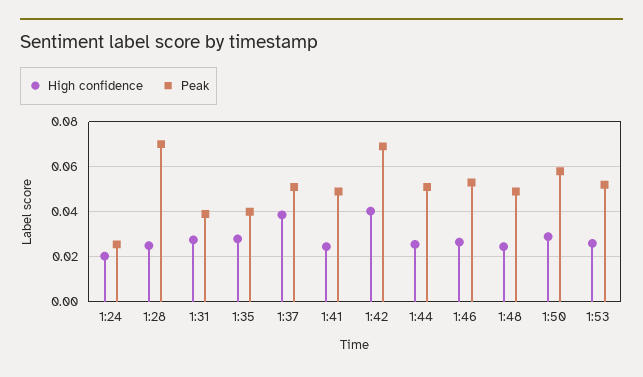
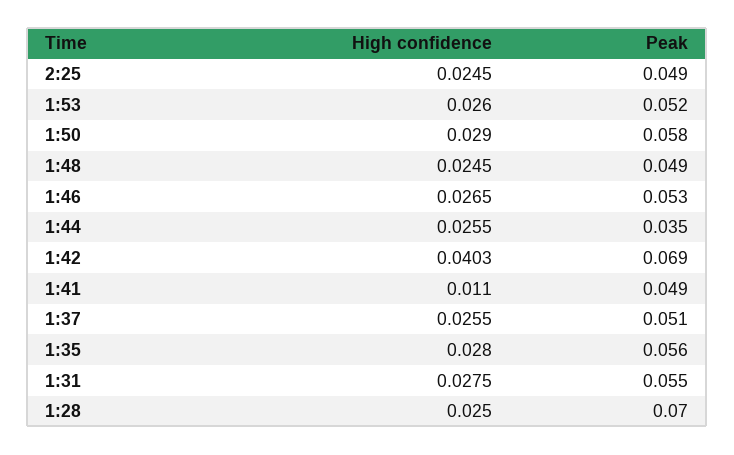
High confidence, 1:24: 0.02 -> none
Peak, 1:24: 0.025 -> none
Peak, 1:31: 0.04 -> 0.055
Peak, 1:35: 0.04 -> 0.056
High confidence, 1:37: 0.04 -> 0.0255
High confidence, 1:41: 0.025 -> 0.011
Peak, 1:44: 0.05 -> 0.035
High confidence, 2:25: none -> 0.0245
Peak, 2:25: none -> 0.049

